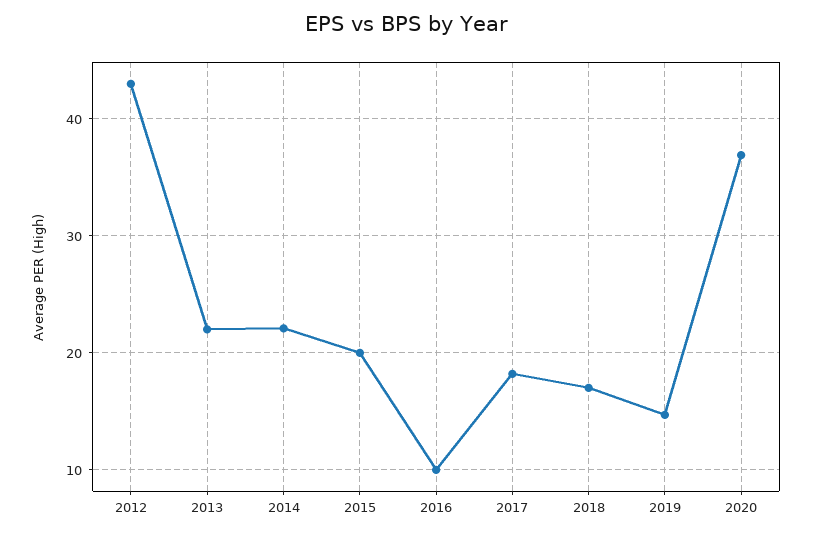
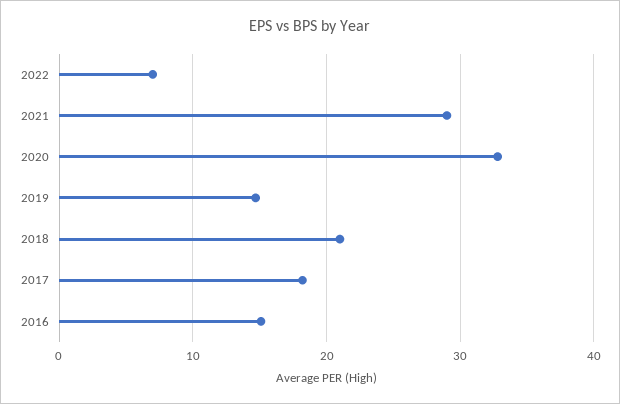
2012: 43 -> none
2013: 22 -> none
2014: 22 -> none
2015: 20 -> none
2016: 10 -> 15
2018: 17 -> 21
2020: 37 -> 33
2022: none -> 7
2021: none -> 29

